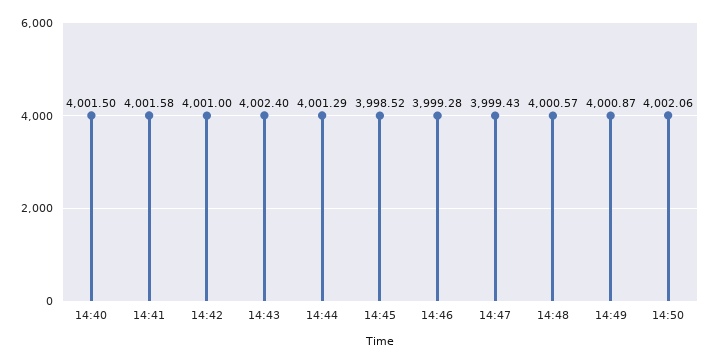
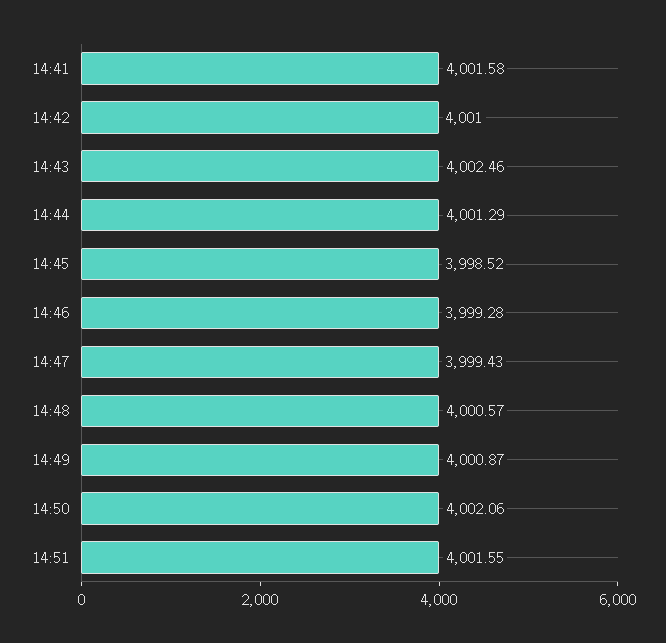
14:40: 4001.5 -> none
14:43: 4002.4 -> 4002.46
14:51: none -> 4001.55

